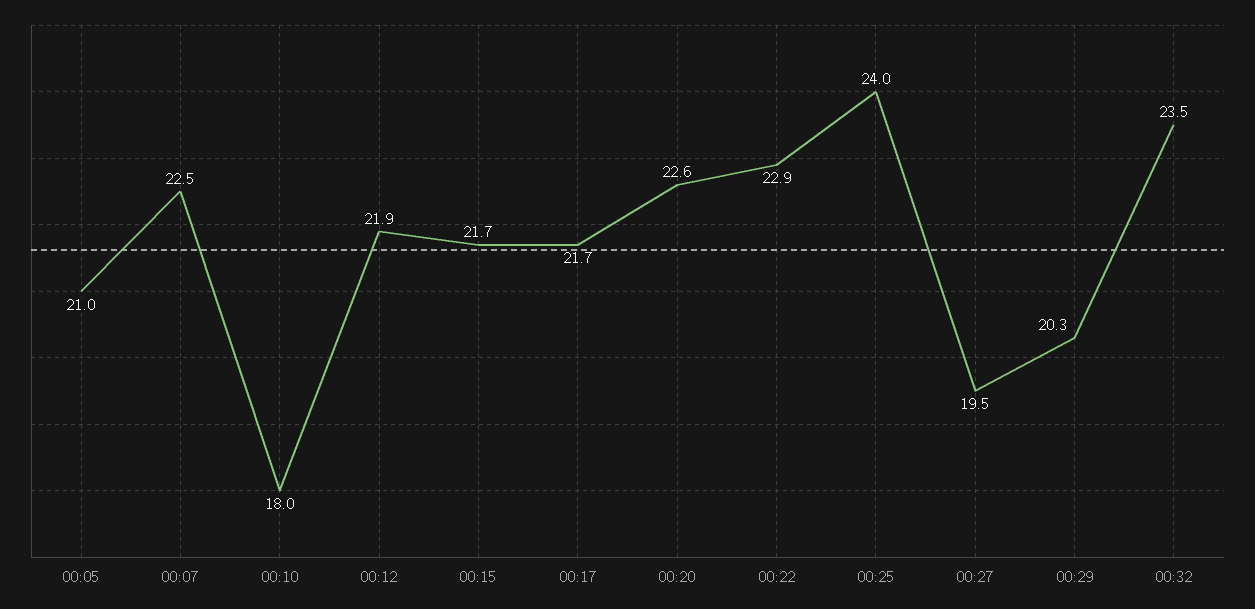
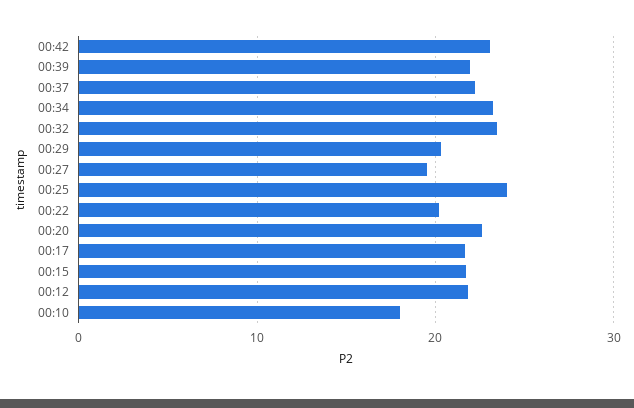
00:05: 21 -> none
00:07: 22.5 -> none
00:22: 22.9 -> 20
00:42: none -> 23
00:39: none -> 22
00:37: none -> 22
00:34: none -> 23

